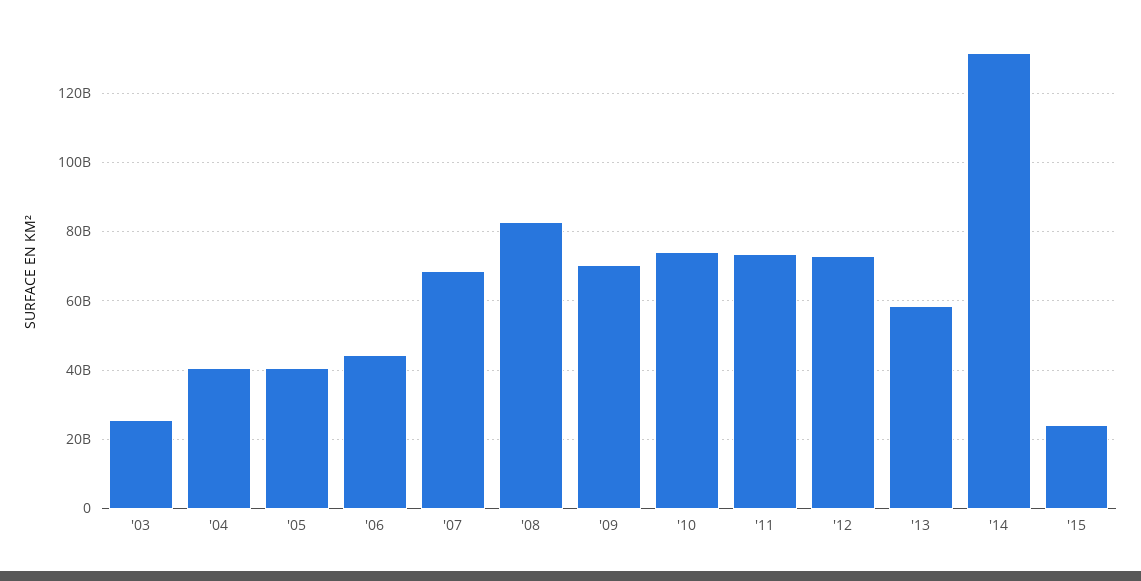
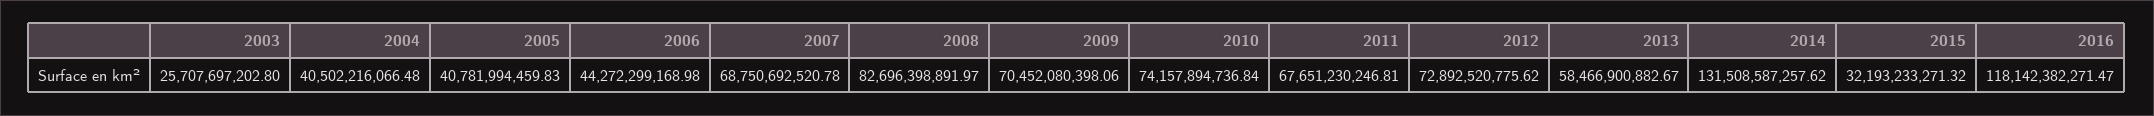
'11: 74000000000 -> 67651230246.81
'15: 24000000000 -> 32193233271.32
2016: none -> 118142382271.47

